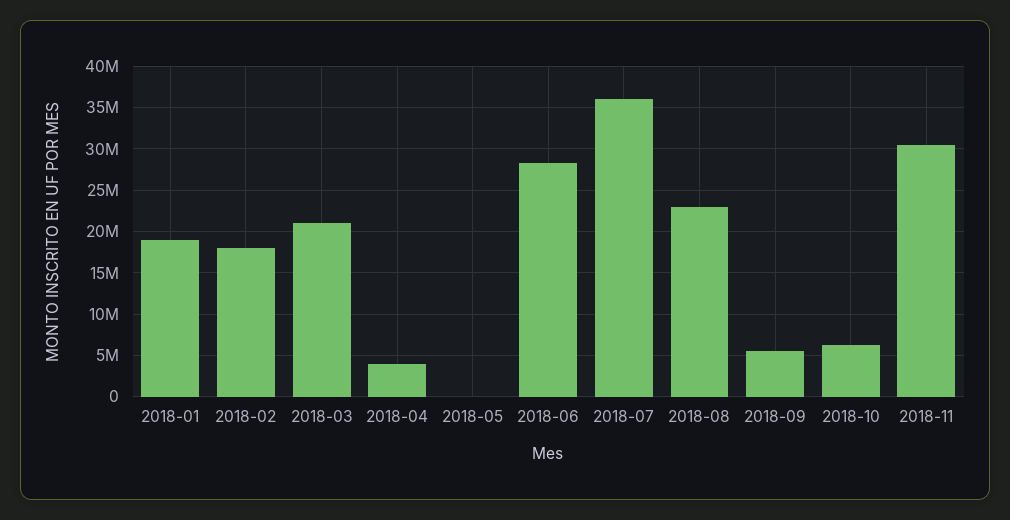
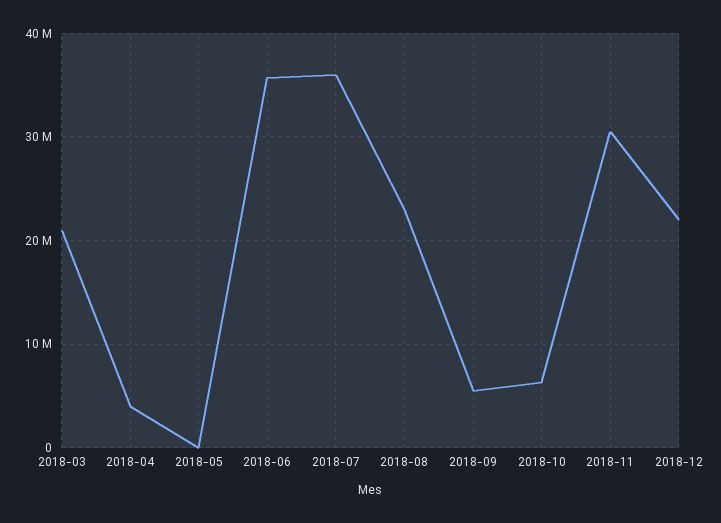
2018-01: 19000000 -> none
2018-02: 18000000 -> none
2018-06: 28000000 -> 36000000
2018-12: none -> 22000000

